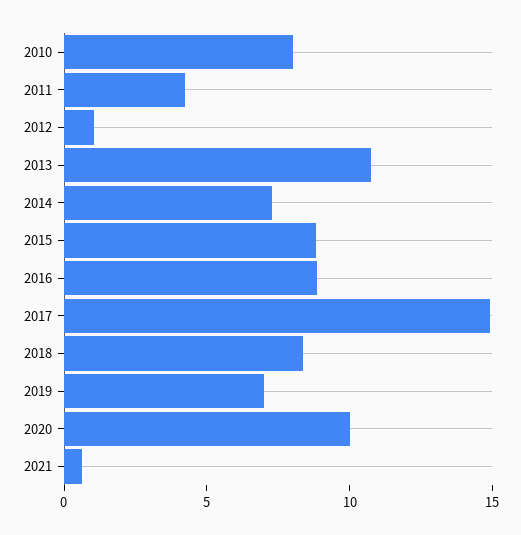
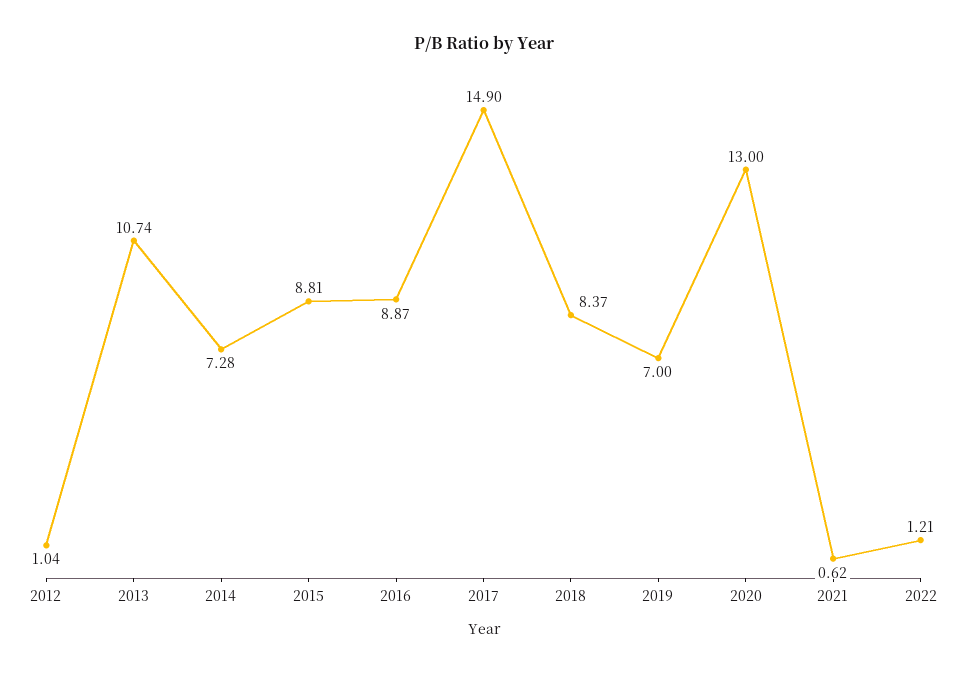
2010: 8 -> none
2011: 4 -> none
2020: 10 -> 13
2022: none -> 1.21

